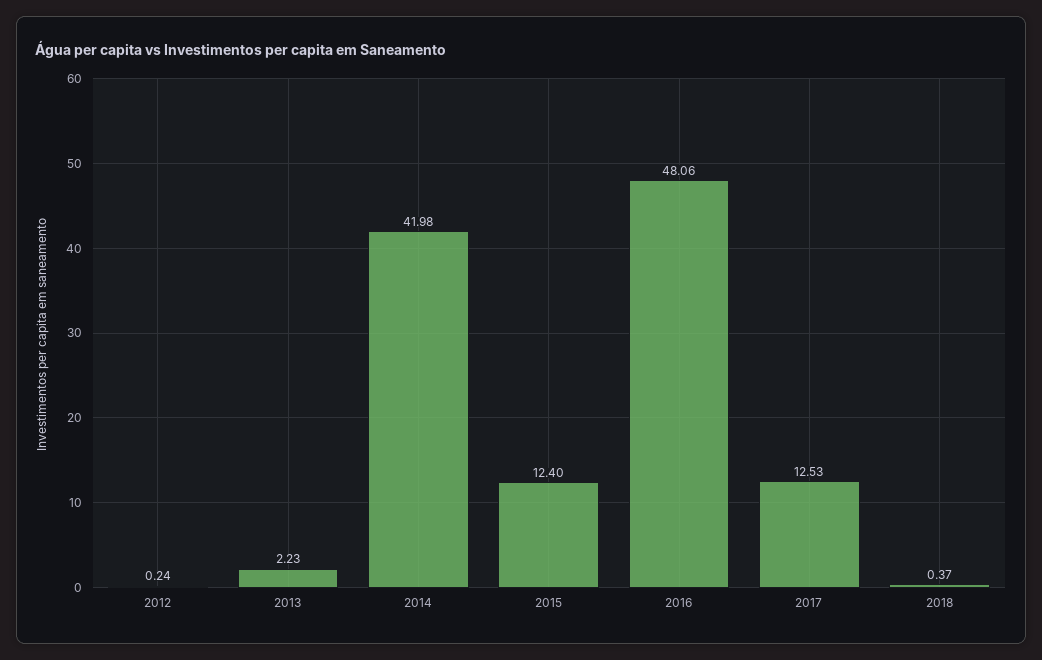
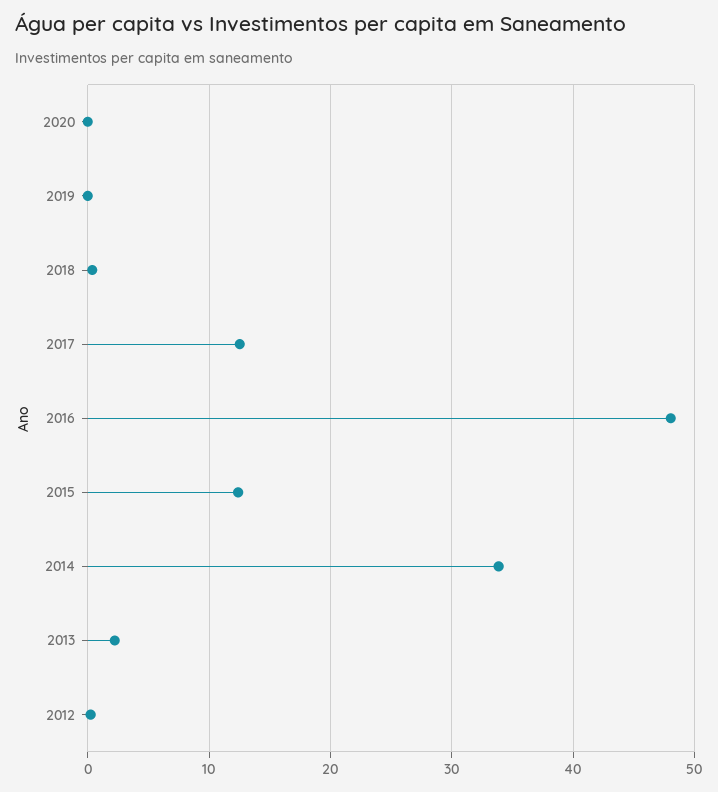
2014: 41.98 -> 34
2020: none -> 0
2019: none -> 0

